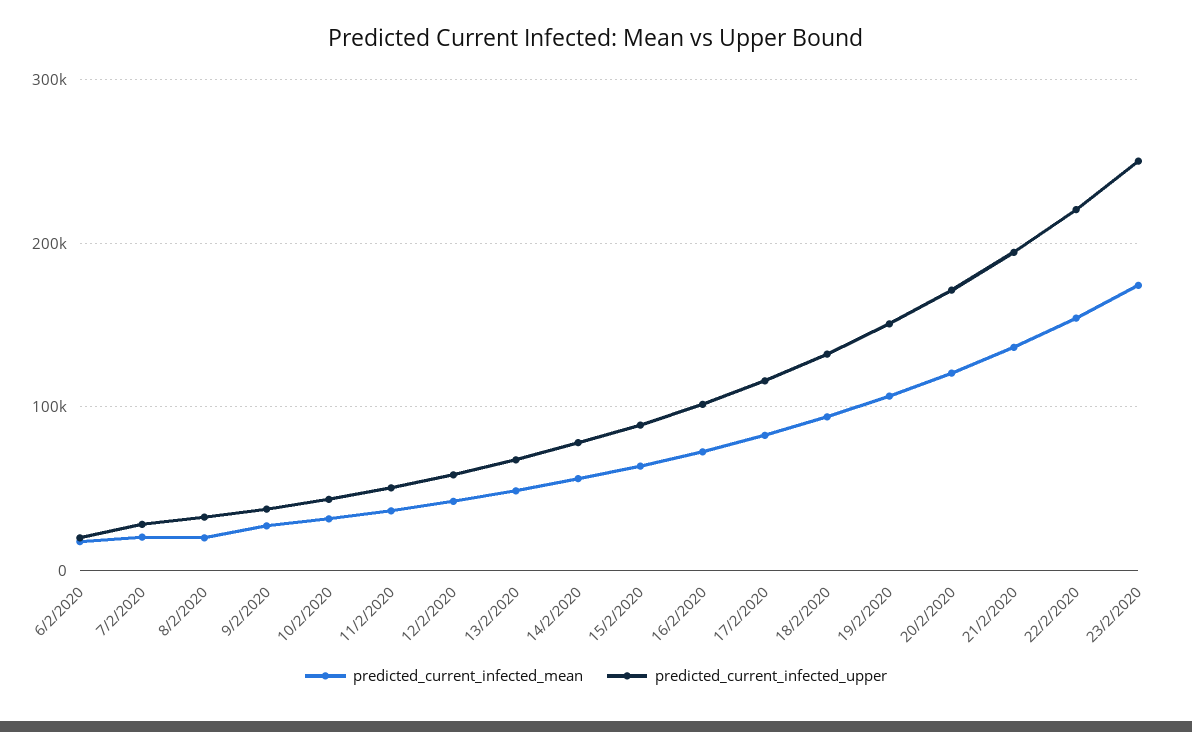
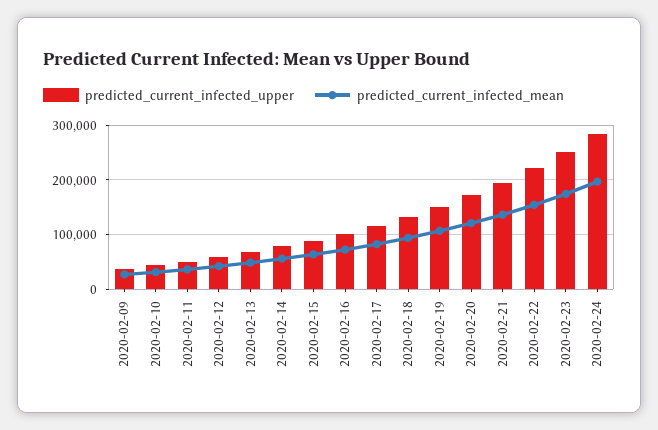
predicted_current_infected_mean, 6/2/2020: 20000 -> none
predicted_current_infected_upper, 6/2/2020: 20000 -> none
predicted_current_infected_mean, 7/2/2020: 20000 -> none
predicted_current_infected_upper, 7/2/2020: 30000 -> none
predicted_current_infected_mean, 8/2/2020: 20000 -> none
predicted_current_infected_upper, 8/2/2020: 30000 -> none
predicted_current_infected_upper, 2020-02-24: none -> 280000
predicted_current_infected_mean, 2020-02-24: none -> 200000

